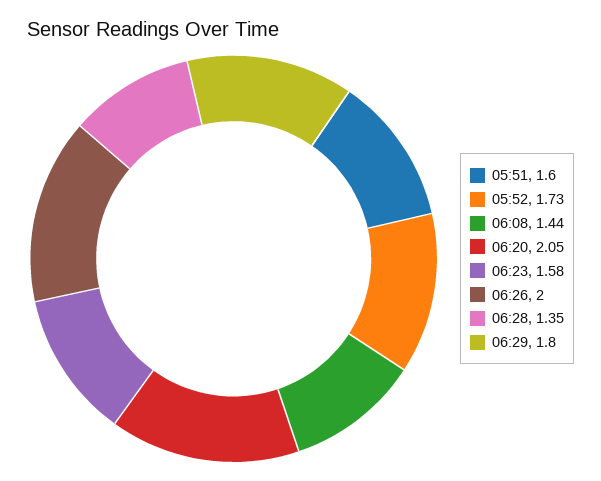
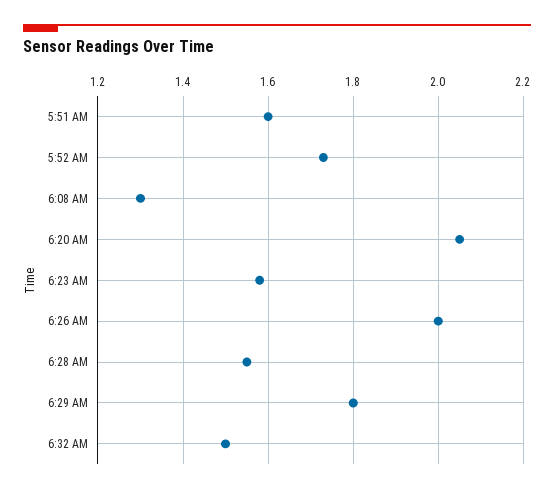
06:08: 1.44 -> 1.3
06:28: 1.35 -> 1.55
6:32 AM: none -> 1.5

